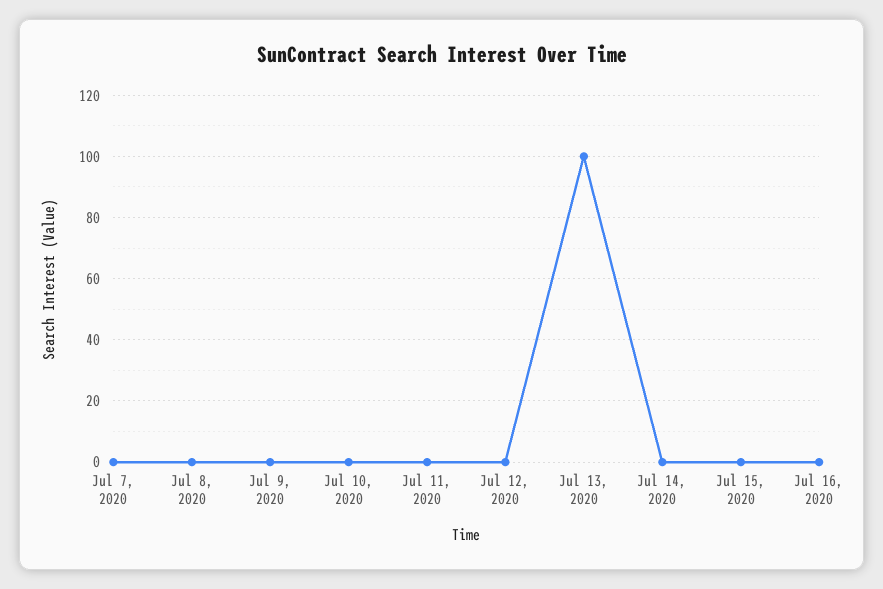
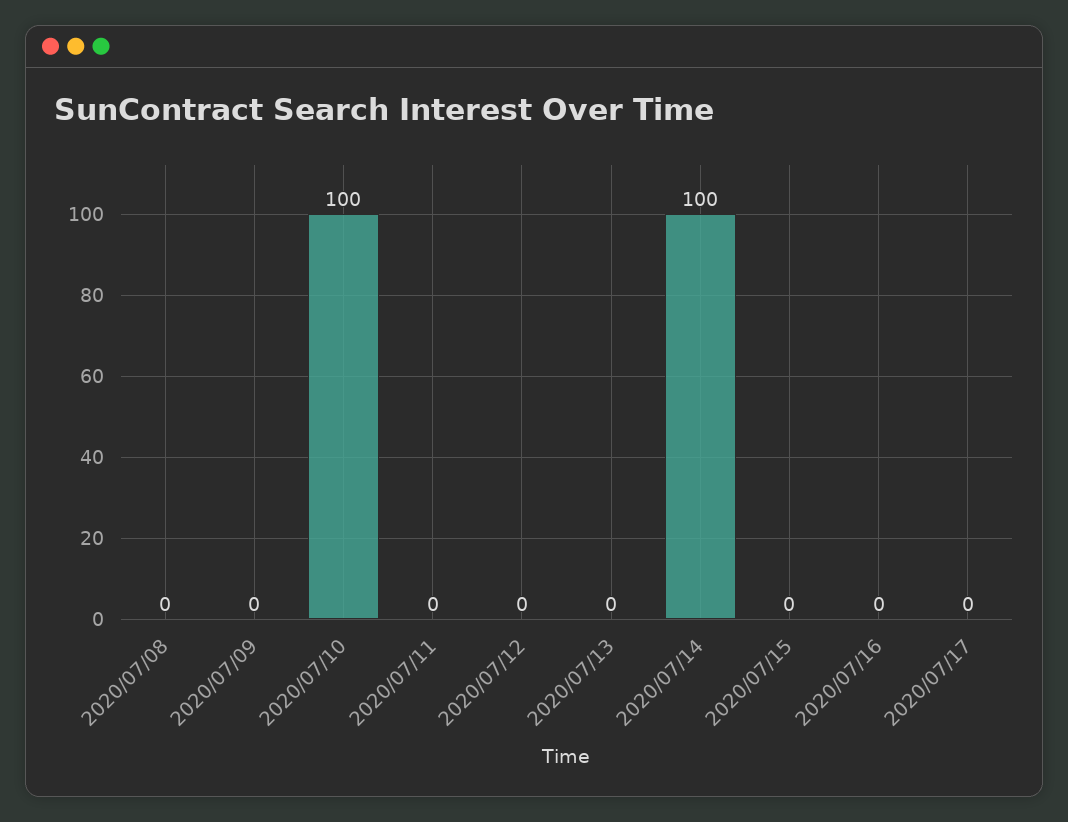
Jul 7, 2020: 0 -> none
Jul 10, 2020: 0 -> 100
Jul 13, 2020: 100 -> 0
Jul 14, 2020: 0 -> 100
2020/07/17: none -> 0

